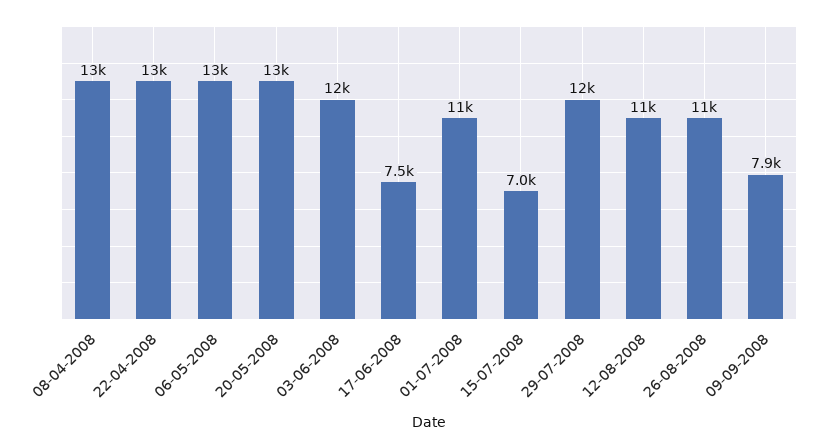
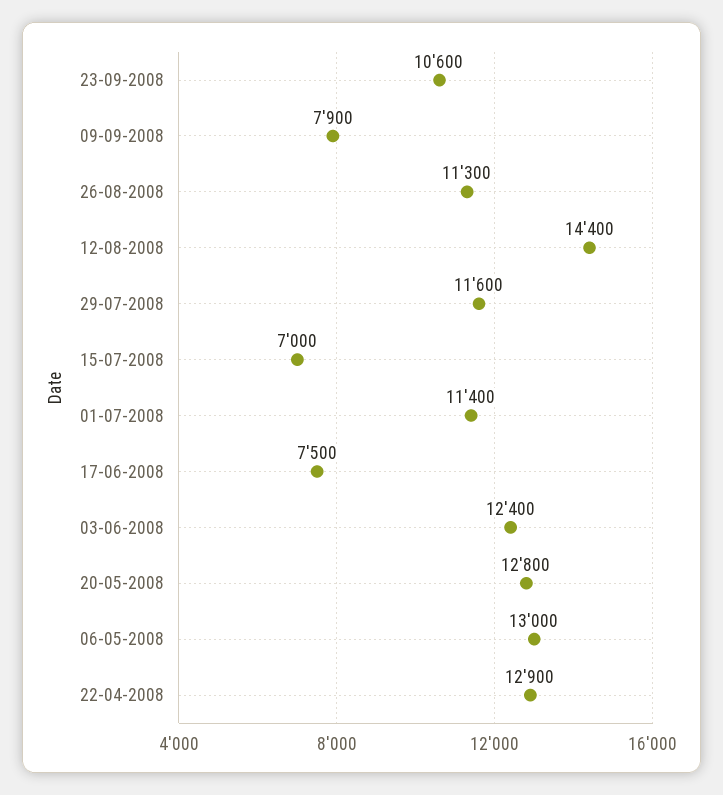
08-04-2008: 13000 -> none
12-08-2008: 11000 -> 14400
23-09-2008: none -> 10600

